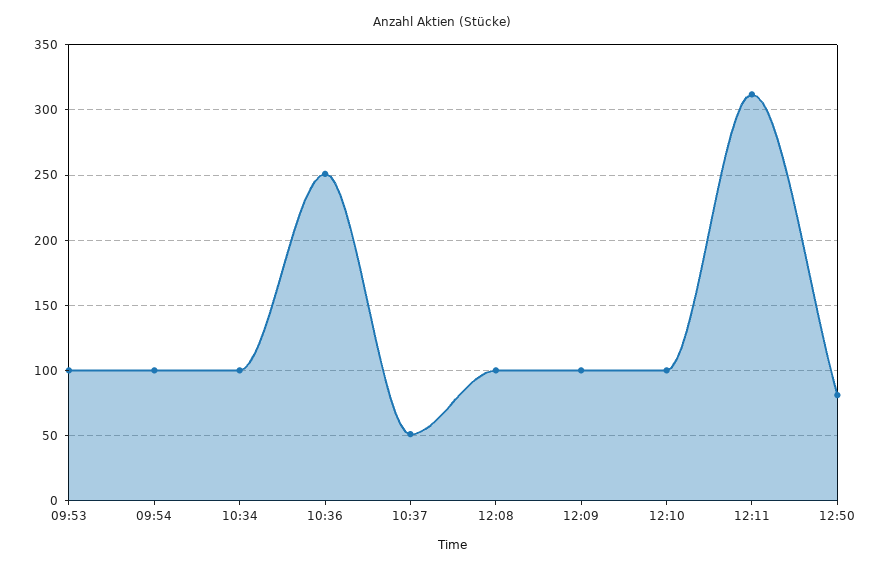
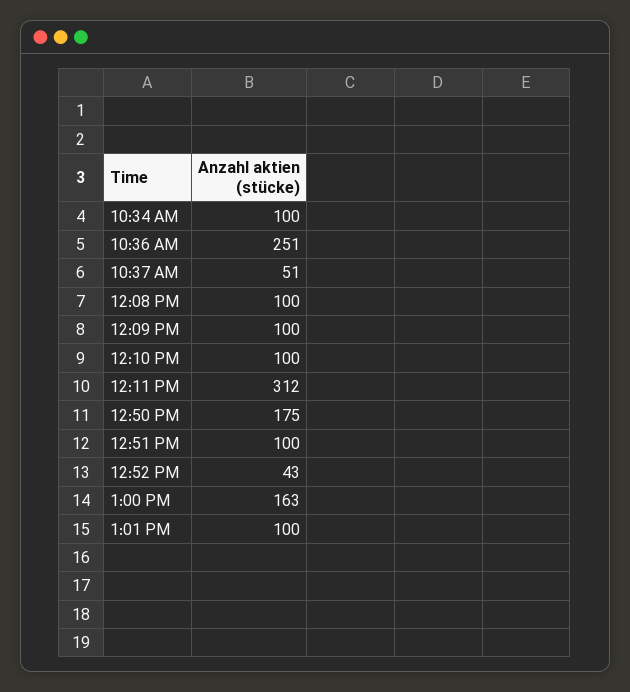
09:53: 100 -> none
09:54: 100 -> none
12:50: 80 -> 175
12:51 PM: none -> 100
12:52 PM: none -> 43
1:00 PM: none -> 163
1:01 PM: none -> 100

